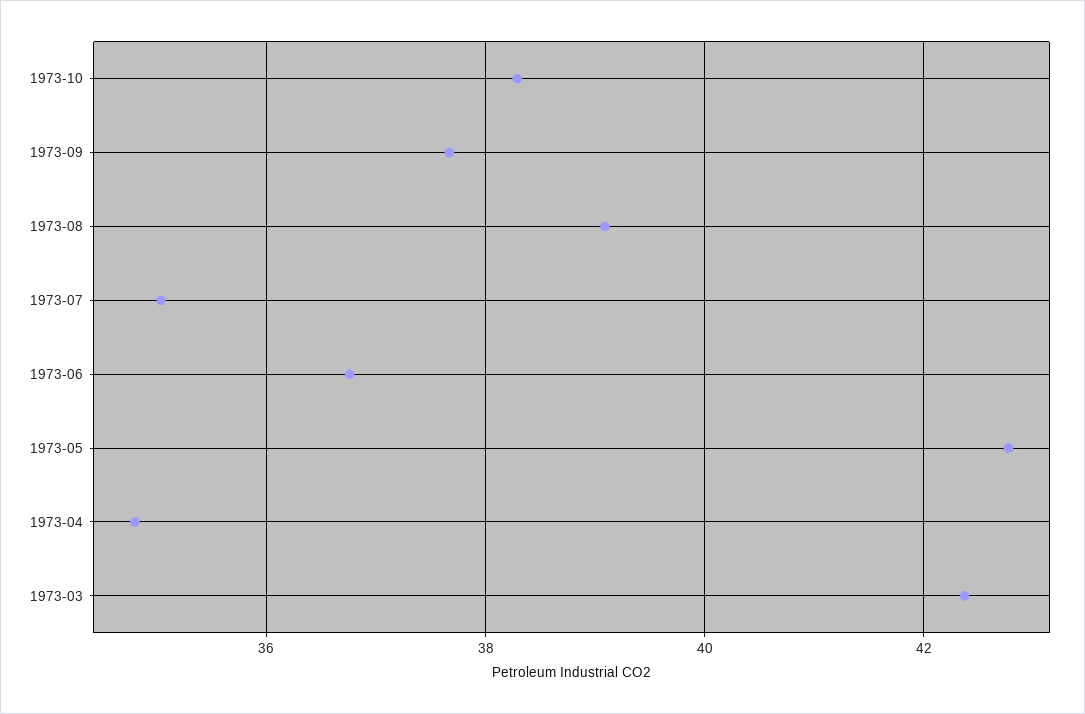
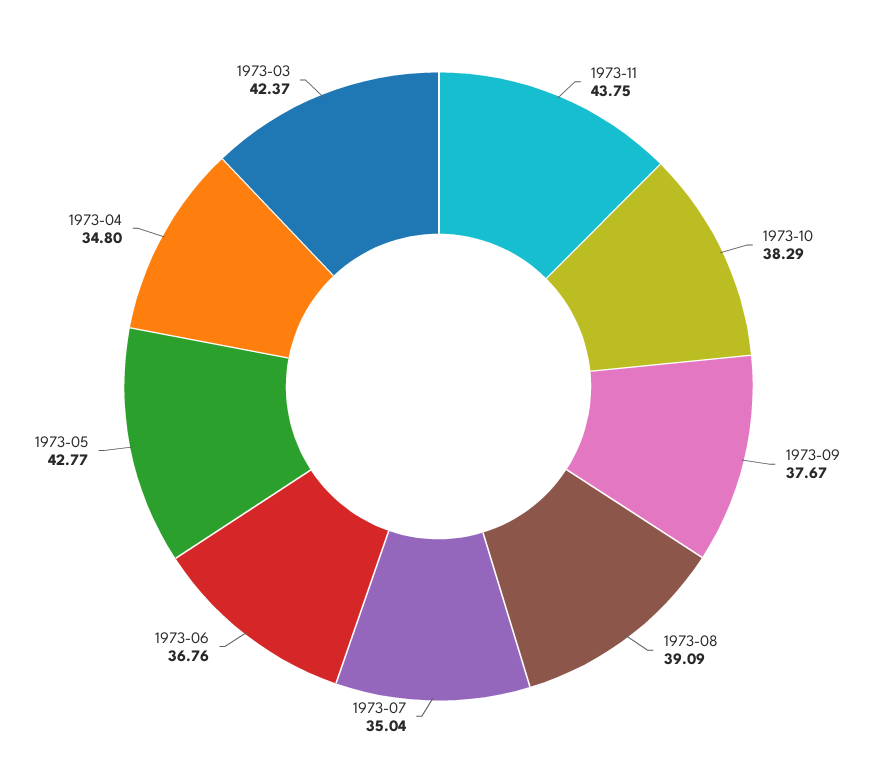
1973-11: none -> 43.75

